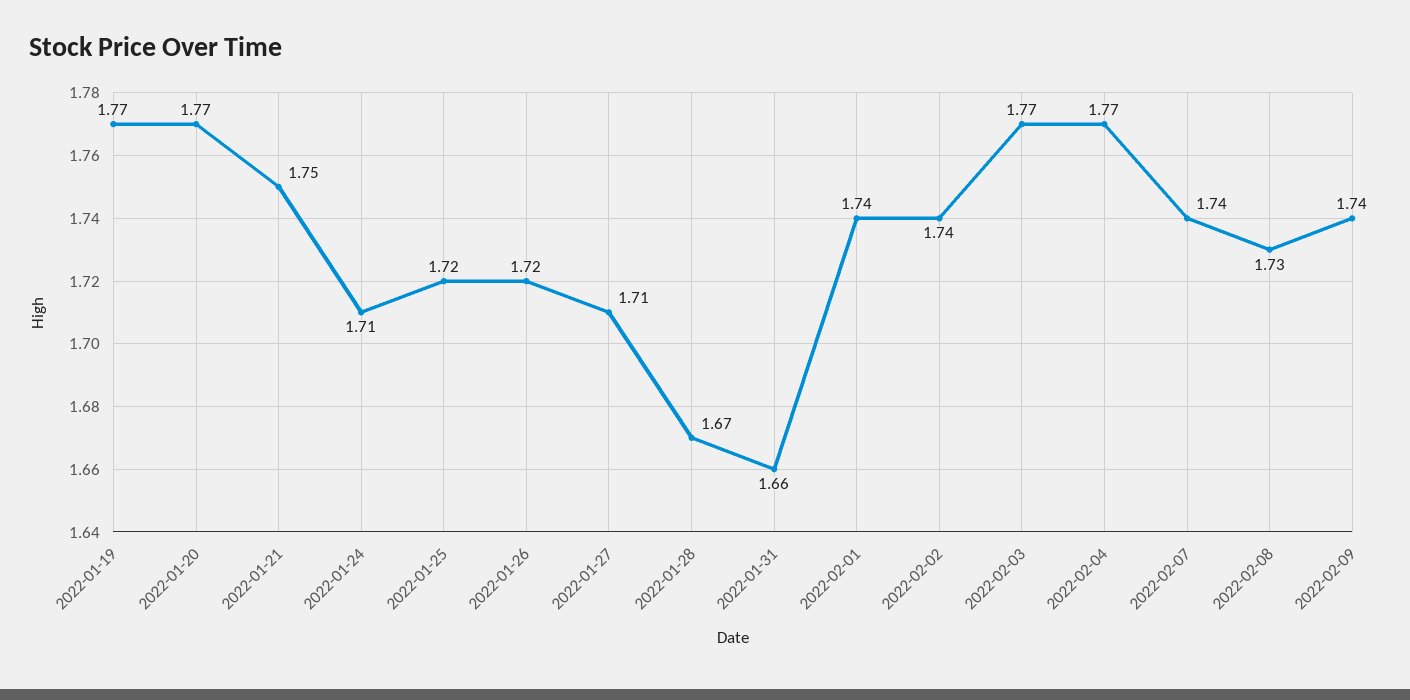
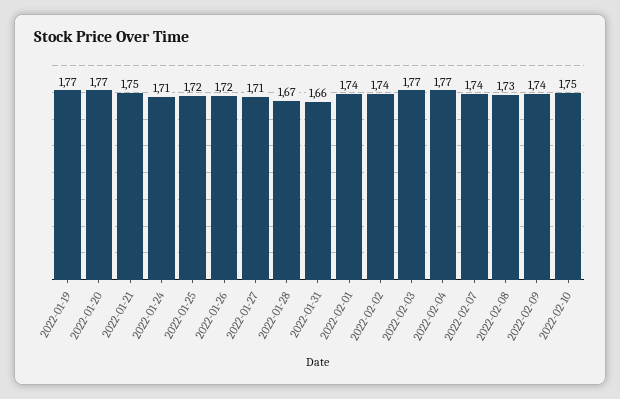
2022-02-10: none -> 1.75

